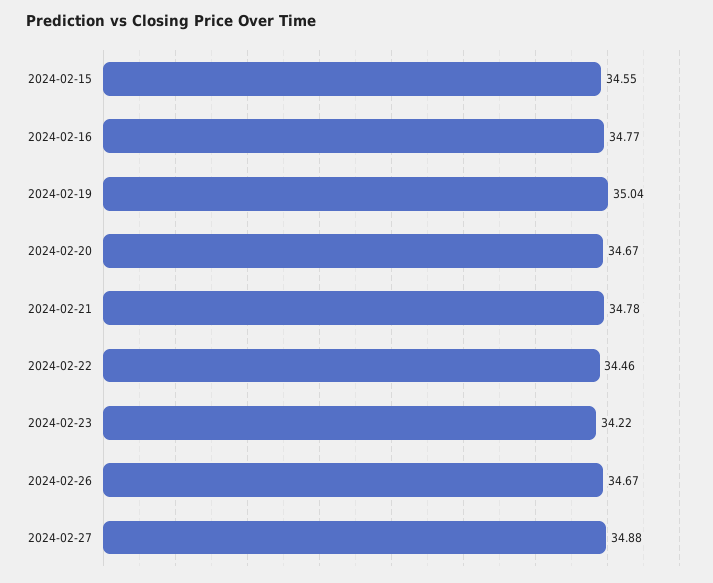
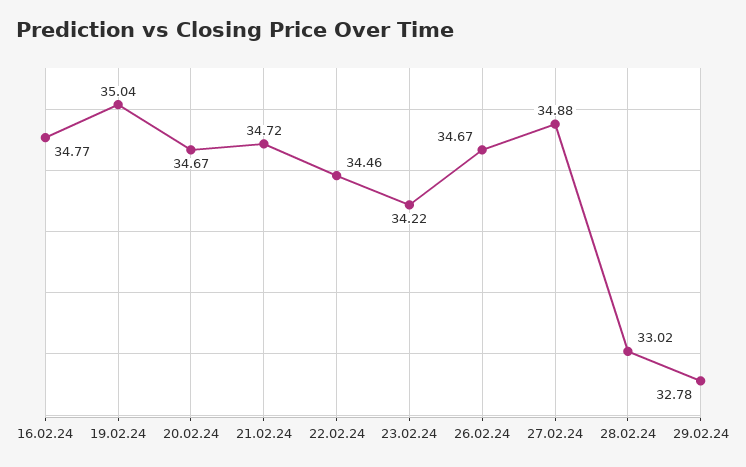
2024-02-15: 34.55 -> none
2024-02-21: 34.78 -> 34.72
28.02.24: none -> 33.02
29.02.24: none -> 32.78

